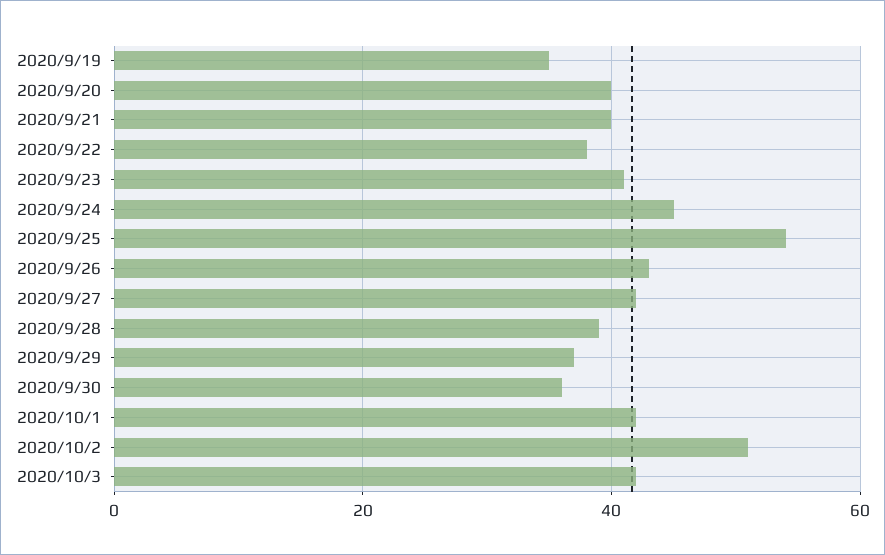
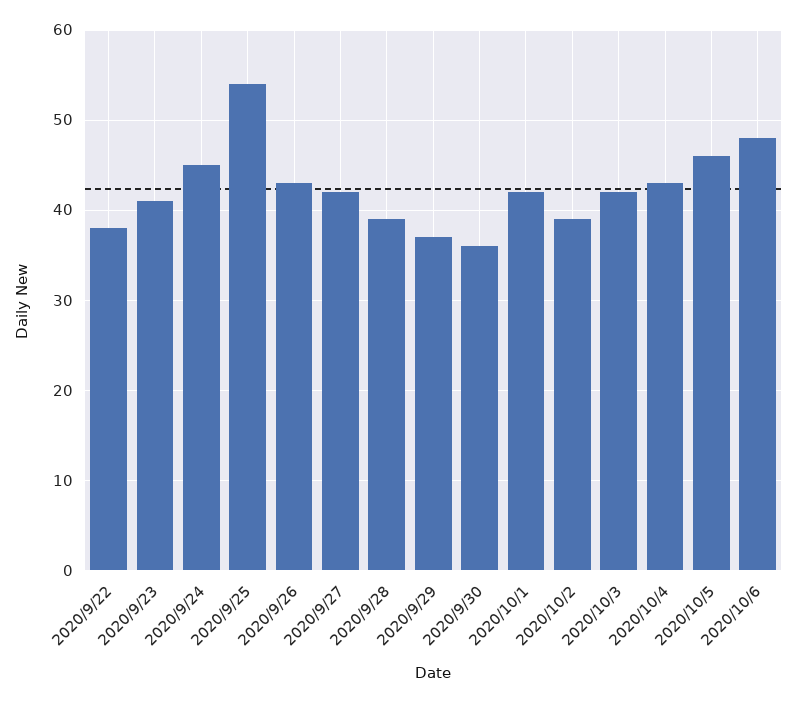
2020/9/19: 35 -> none
2020/9/20: 40 -> none
2020/9/21: 40 -> none
2020/10/2: 50 -> 39
2020/10/4: none -> 43
2020/10/5: none -> 46
2020/10/6: none -> 48

